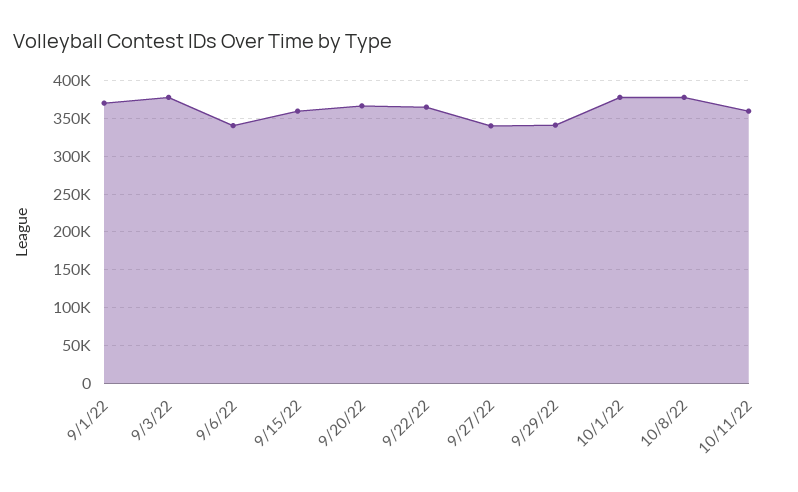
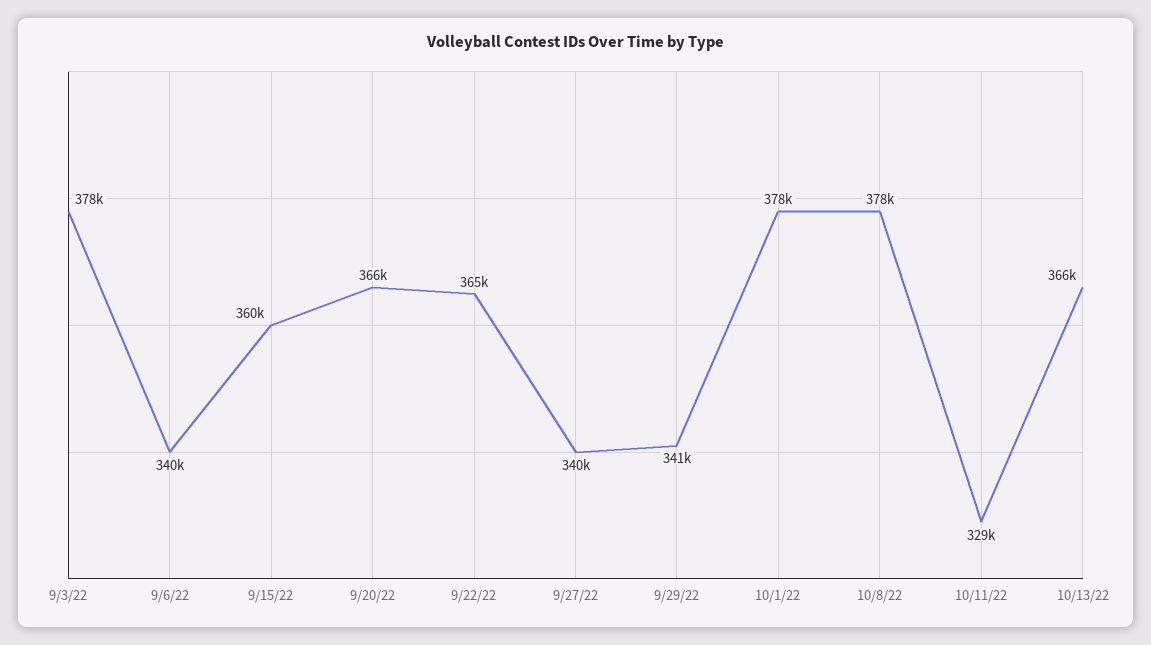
9/1/22: 370000 -> none
10/11/22: 360000 -> 329000
10/13/22: none -> 366000

